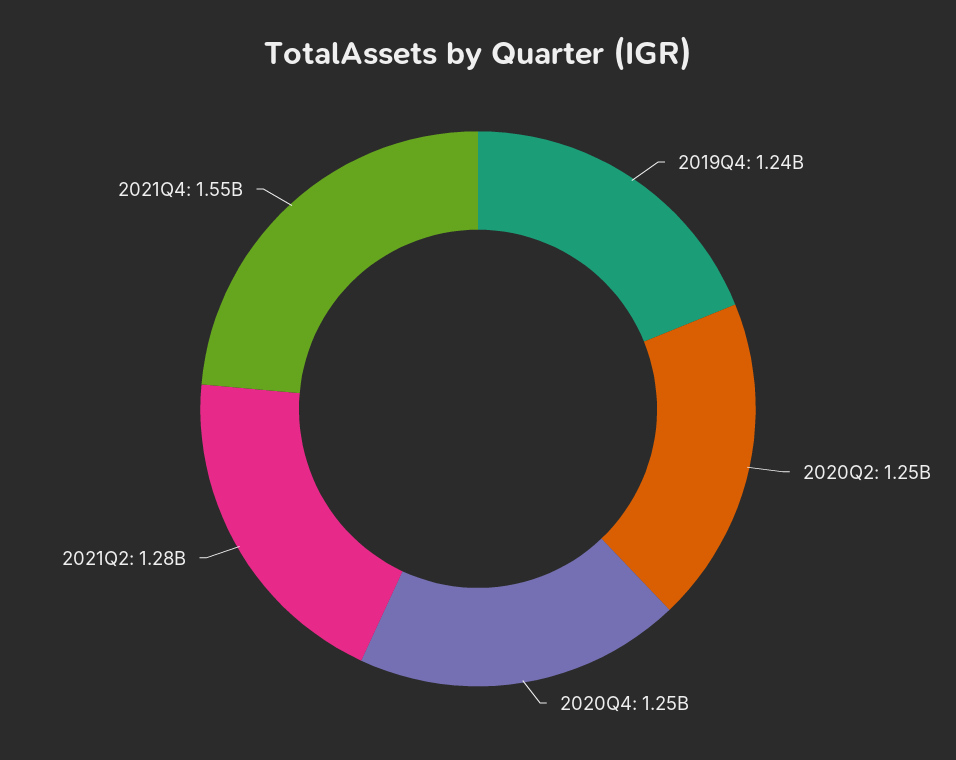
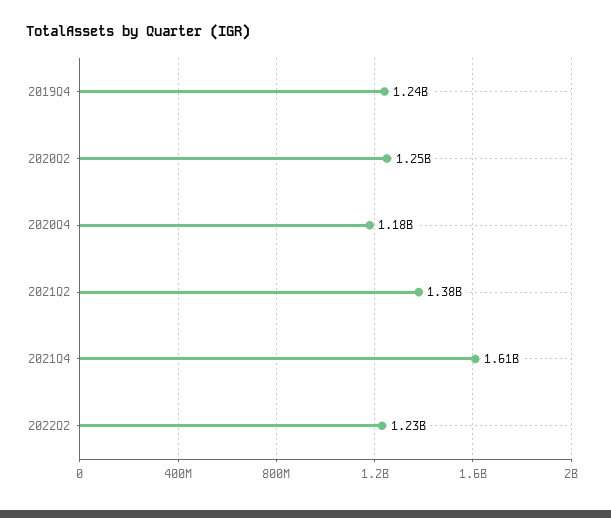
2020Q4: 1250000000 -> 1180000000
2021Q2: 1280000000 -> 1380000000
2021Q4: 1550000000 -> 1610000000
2022Q2: none -> 1230000000

